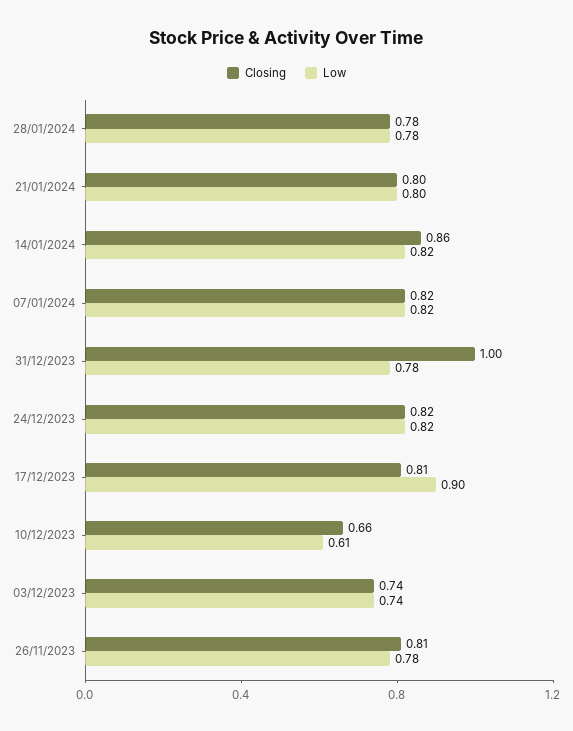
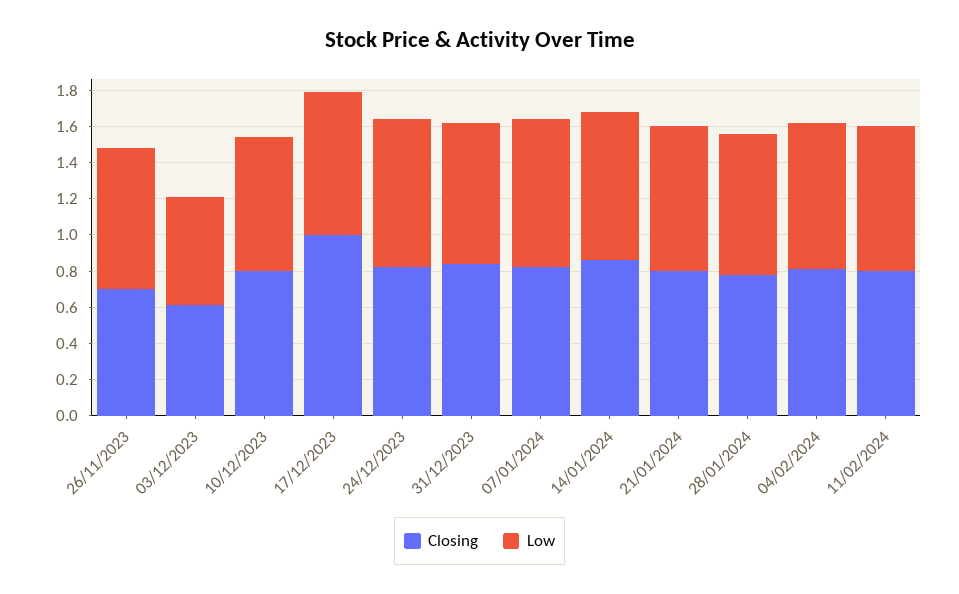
Closing, 31/12/2023: 1 -> 0.85
Closing, 17/12/2023: 0.81 -> 1
Low, 17/12/2023: 0.9 -> 0.8
Closing, 10/12/2023: 0.66 -> 0.8
Low, 10/12/2023: 0.61 -> 0.75
Closing, 03/12/2023: 0.74 -> 0.6
Low, 03/12/2023: 0.74 -> 0.6
Closing, 26/11/2023: 0.81 -> 0.7
Closing, 04/02/2024: none -> 0.8
Low, 04/02/2024: none -> 0.8
Closing, 11/02/2024: none -> 0.8
Low, 11/02/2024: none -> 0.8

